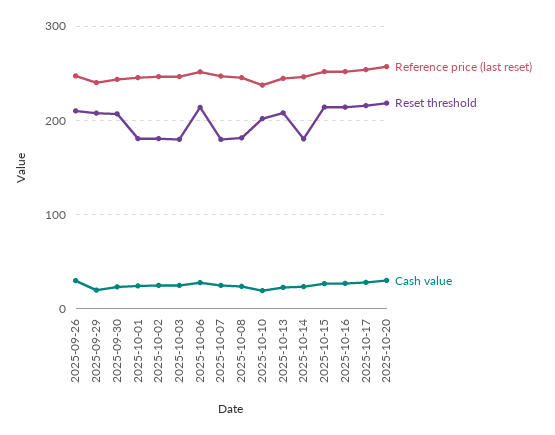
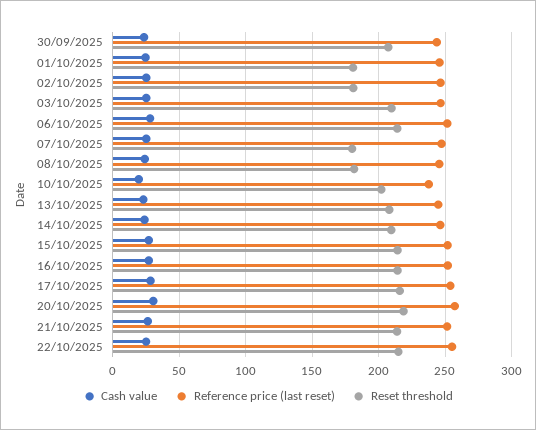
Reference price (last reset), 2025-09-26: 250 -> none
Reset threshold, 2025-09-26: 210 -> none
Cash value, 2025-09-26: 30 -> none
Reference price (last reset), 2025-09-29: 240 -> none
Reset threshold, 2025-09-29: 210 -> none
Cash value, 2025-09-29: 20 -> none
Reset threshold, 2025-10-03: 180 -> 210
Reset threshold, 2025-10-14: 180 -> 210
Cash value, 21/10/2025: none -> 25
Reference price (last reset), 21/10/2025: none -> 250
Reset threshold, 21/10/2025: none -> 215
Cash value, 22/10/2025: none -> 25
Reference price (last reset), 22/10/2025: none -> 255
Reset threshold, 22/10/2025: none -> 215

